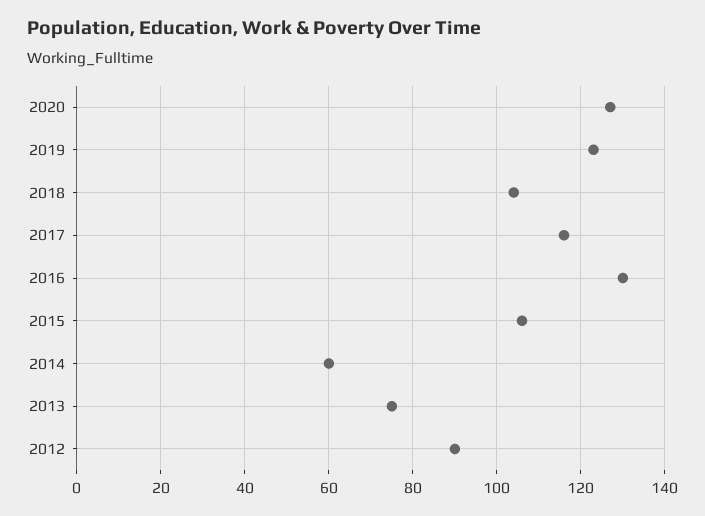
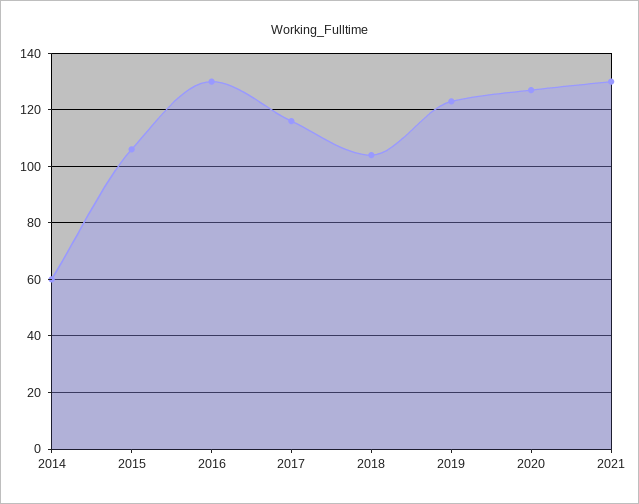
2013: 75 -> none
2012: 90 -> none
2021: none -> 130

